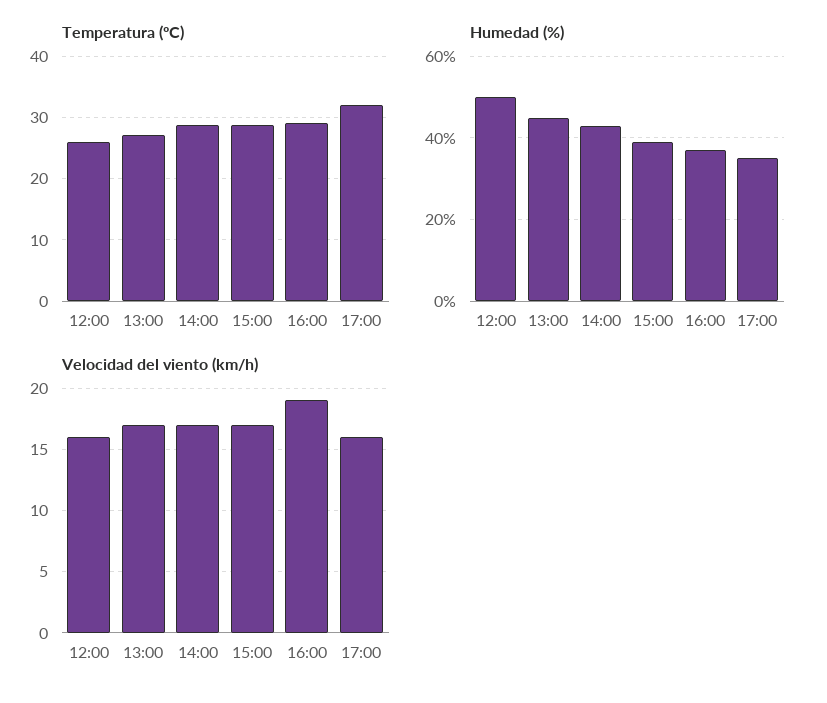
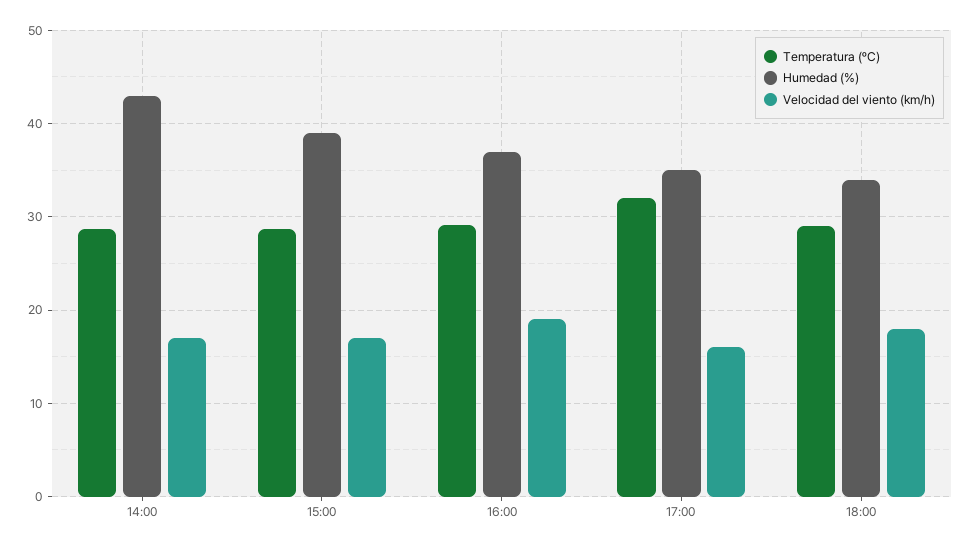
Temperatura (ºC), 12:00: 26 -> none
Temperatura (ºC), 13:00: 27 -> none
Humedad (%), 12:00: 50 -> none
Humedad (%), 13:00: 45 -> none
Velocidad del viento (km/h), 12:00: 16 -> none
Velocidad del viento (km/h), 13:00: 17 -> none
Temperatura (ºC), 18:00: none -> 29
Humedad (%), 18:00: none -> 34
Velocidad del viento (km/h), 18:00: none -> 18

